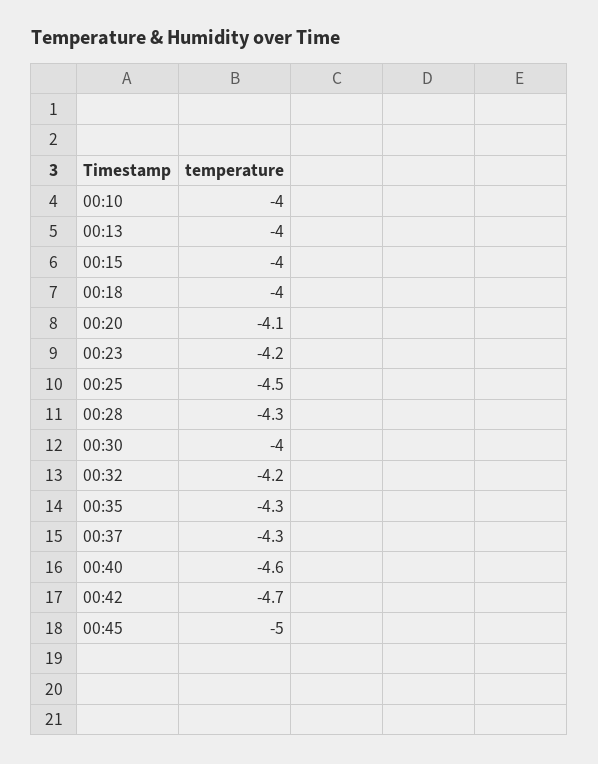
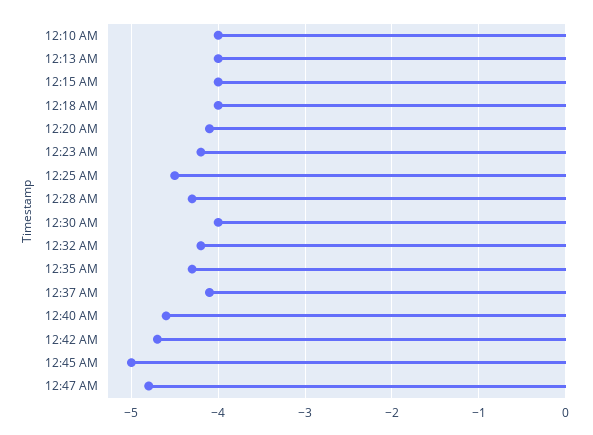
00:37: -4.3 -> -4.1
12:47 AM: none -> -4.8

